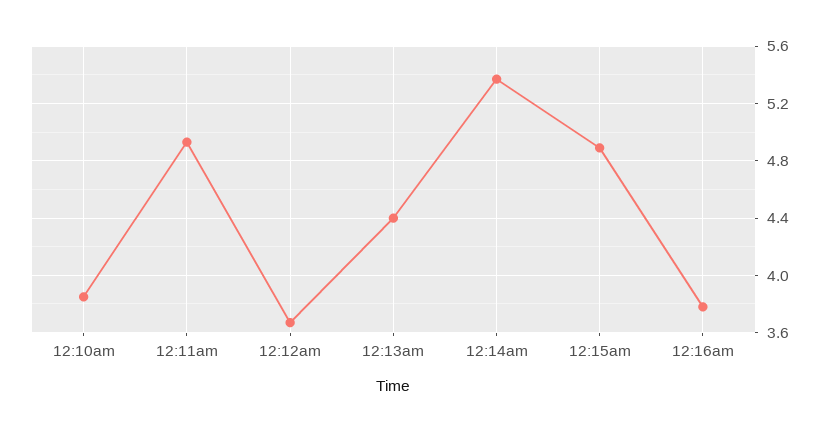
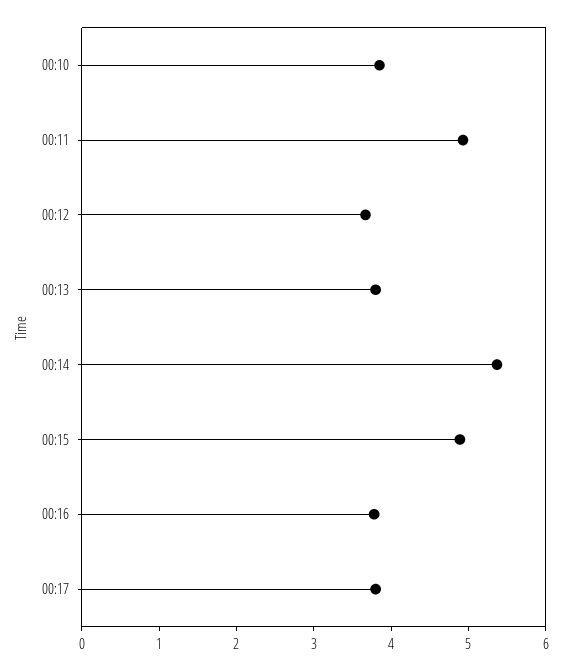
12:13am: 4.4 -> 3.8
00:17: none -> 3.8

